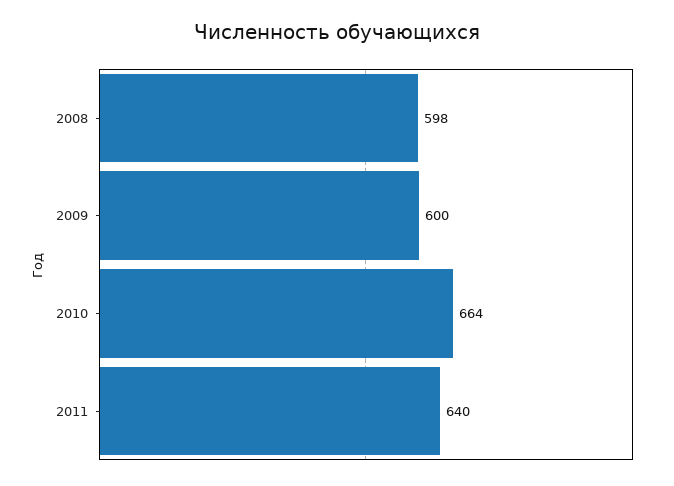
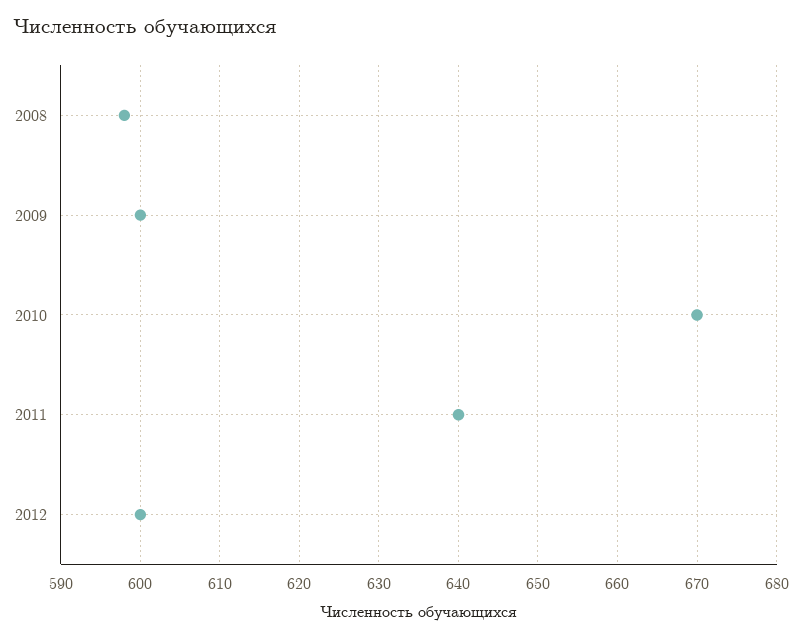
2010: 664 -> 670
2012: none -> 600

